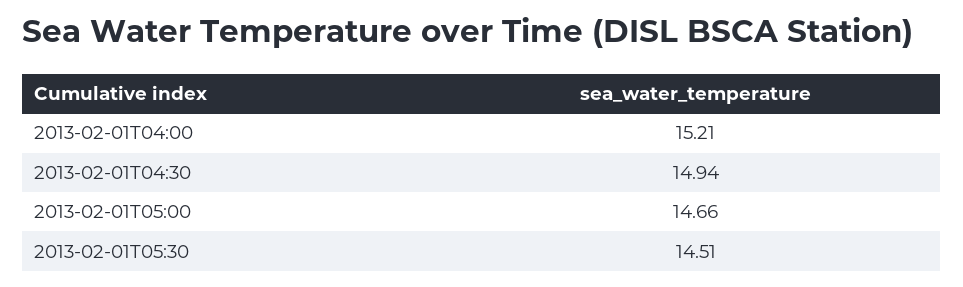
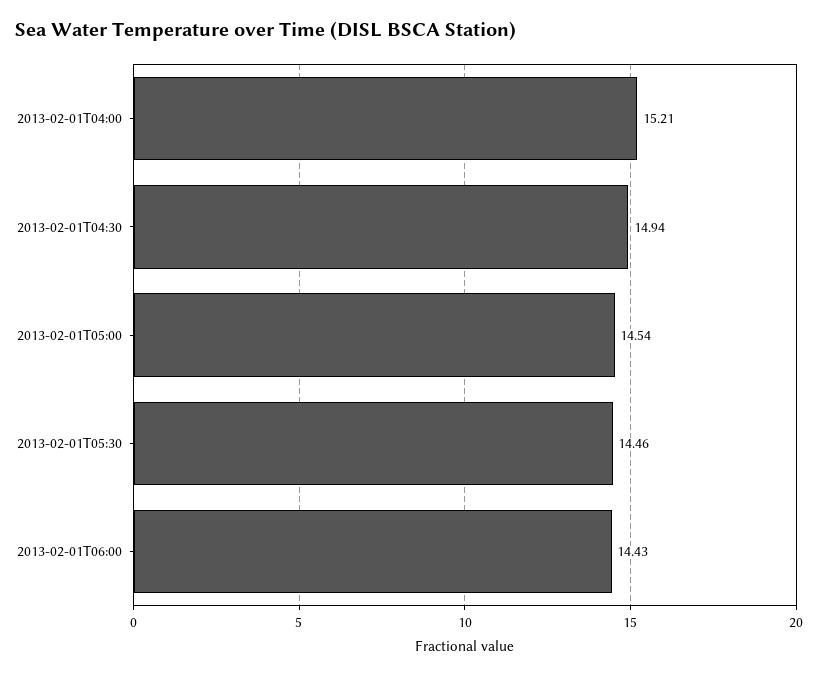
2013-02-01T05:00: 14.66 -> 14.54
2013-02-01T05:30: 14.51 -> 14.46
2013-02-01T06:00: none -> 14.43

